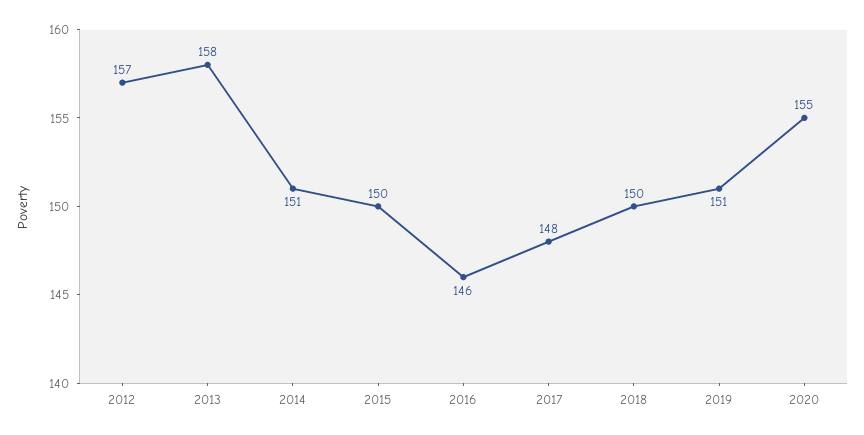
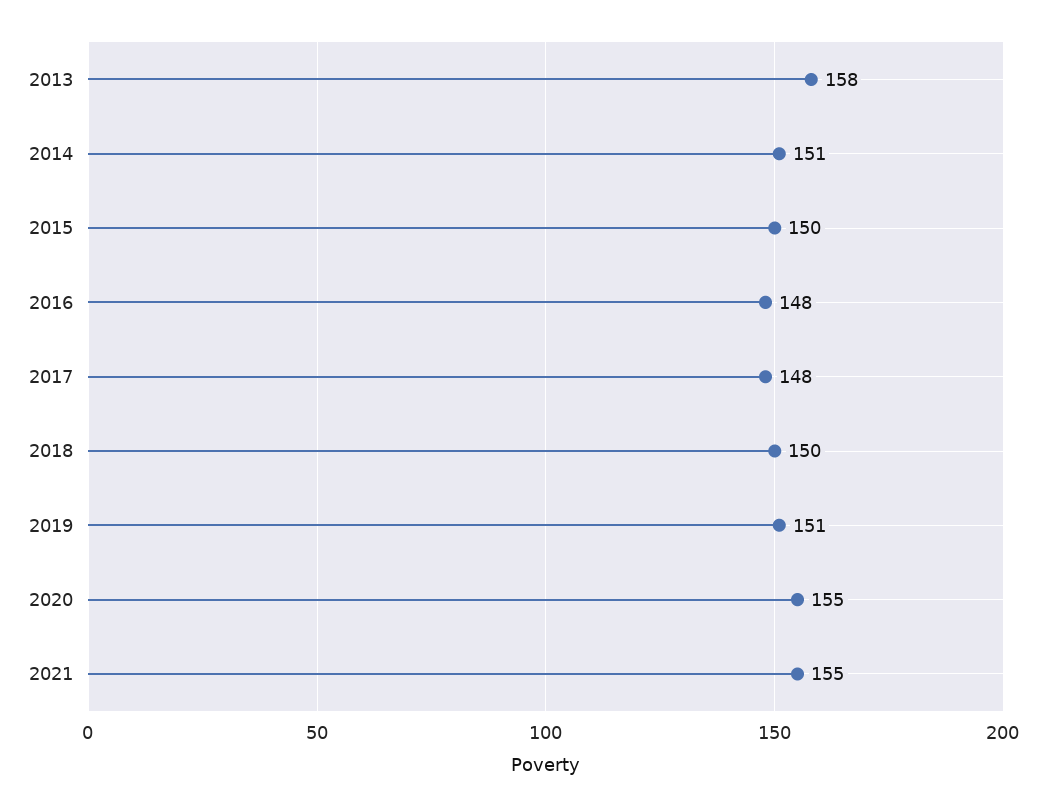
2012: 157 -> none
2016: 146 -> 148
2021: none -> 155

